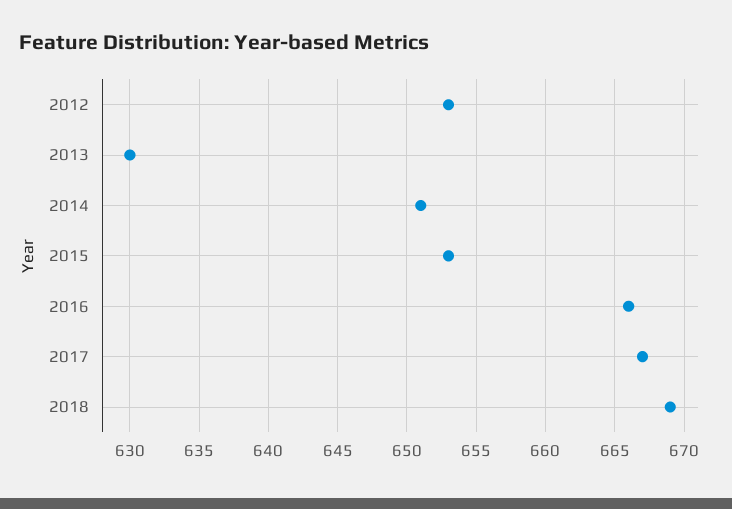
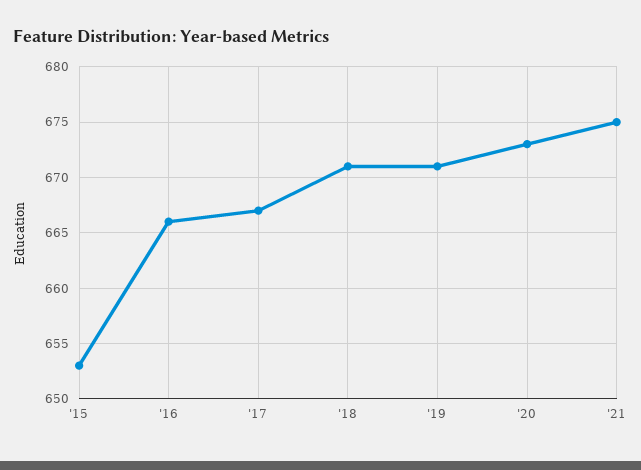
2012: 653 -> none
2013: 630 -> none
2014: 651 -> none
2018: 669 -> 671
'19: none -> 671
'20: none -> 673
'21: none -> 675

